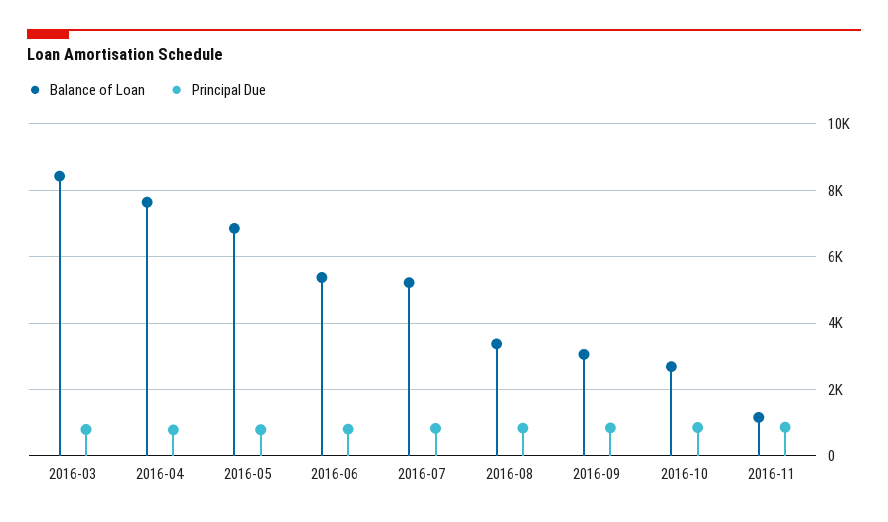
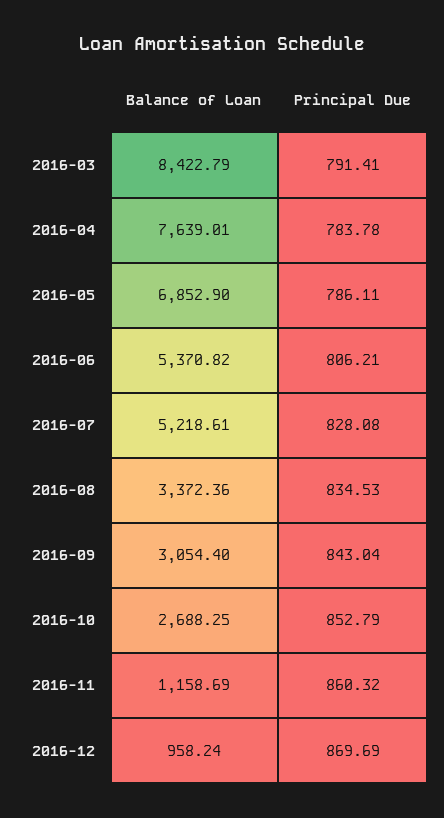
Balance of Loan, 2016-12: none -> 958.24
Principal Due, 2016-12: none -> 869.69

